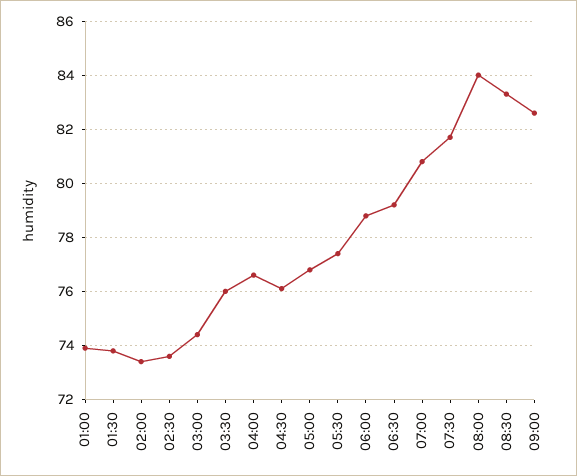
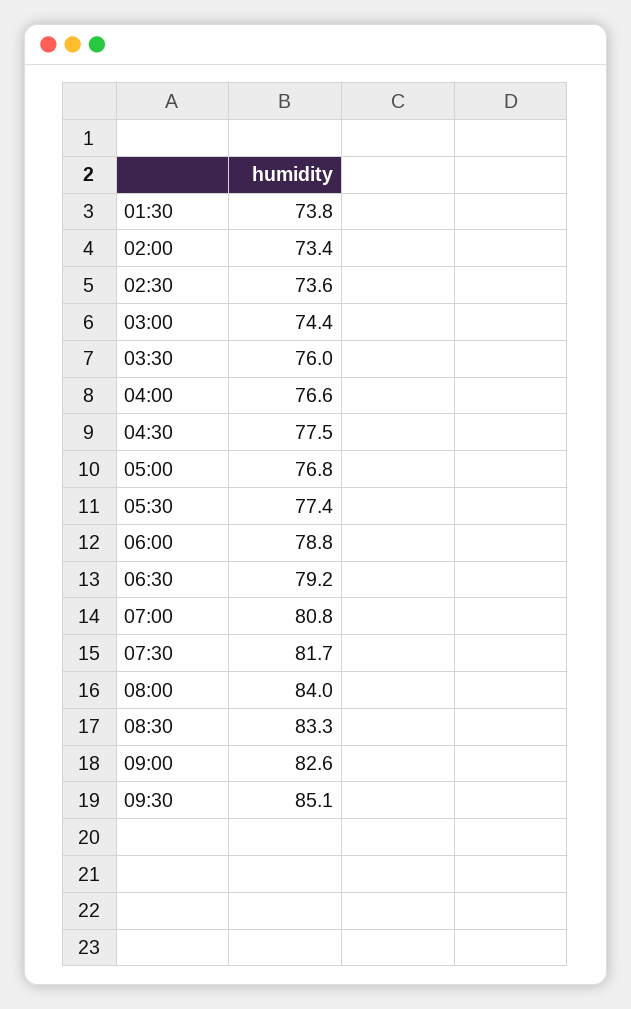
01:00: 74 -> none
04:30: 76 -> 77.5
09:30: none -> 85.1

